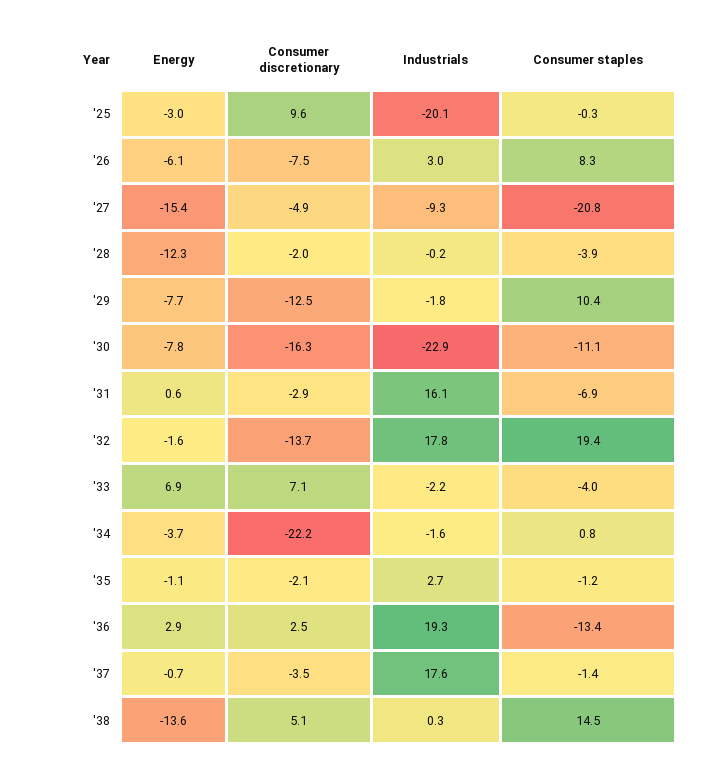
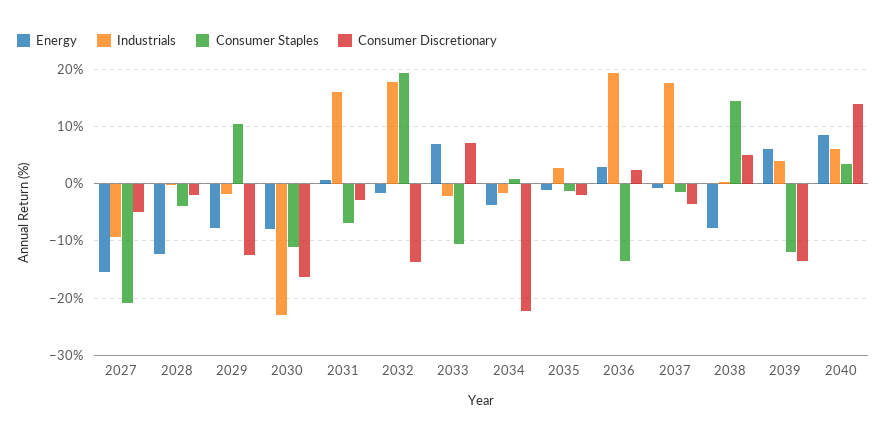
Energy, '25: -3 -> none
Consumer discretionary, '25: 9.6 -> none
Industrials, '25: -20.1 -> none
Consumer staples, '25: -0.3 -> none
Energy, '26: -6.1 -> none
Consumer discretionary, '26: -7.5 -> none
Industrials, '26: 3 -> none
Consumer staples, '26: 8.3 -> none
Consumer staples, '33: -4 -> -10
Energy, '38: -13.6 -> -8
Energy, 2039: none -> 6
Industrials, 2039: none -> 4
Consumer staples, 2039: none -> -12
Consumer discretionary, 2039: none -> -14
Energy, 2040: none -> 8
Industrials, 2040: none -> 6
Consumer staples, 2040: none -> 4
Consumer discretionary, 2040: none -> 14

